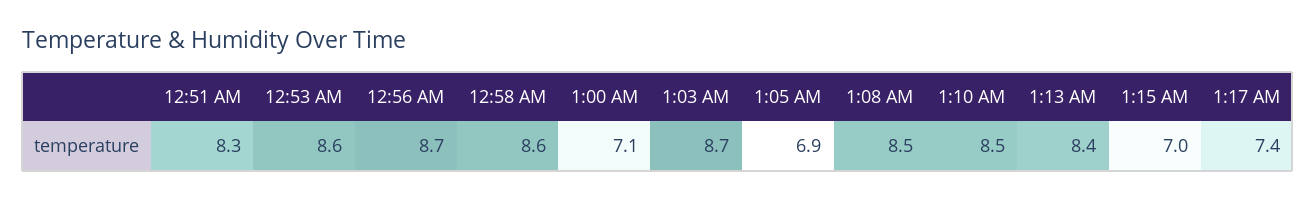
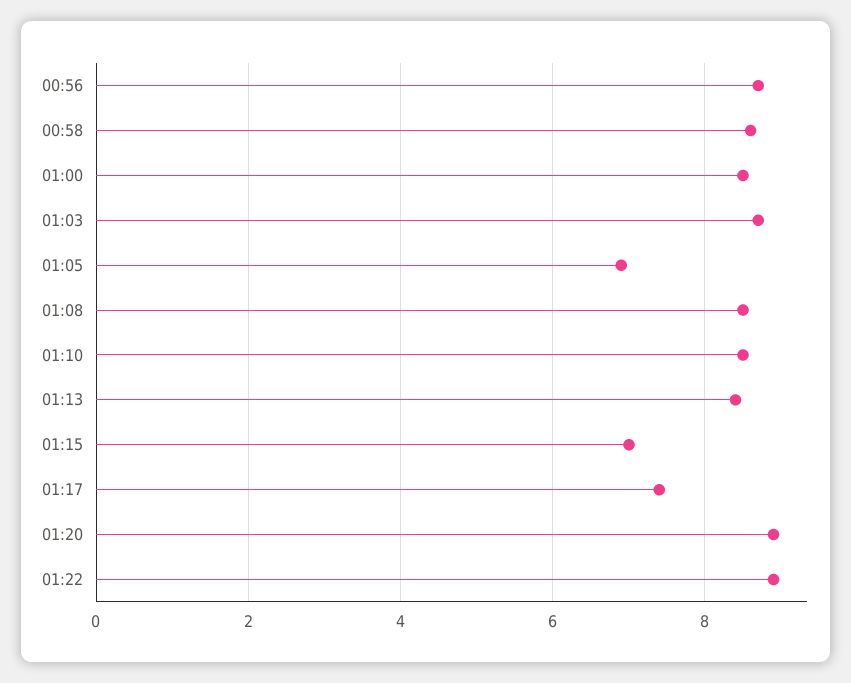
12:51 AM: 8.3 -> none
12:53 AM: 8.6 -> none
1:00 AM: 7.1 -> 8.5
01:20: none -> 9
01:22: none -> 9

